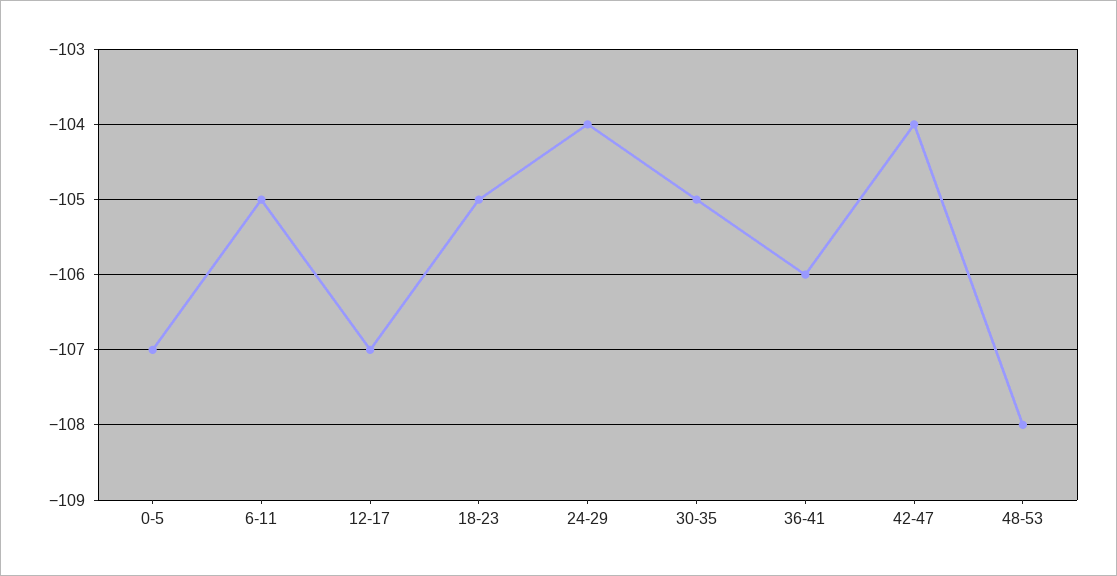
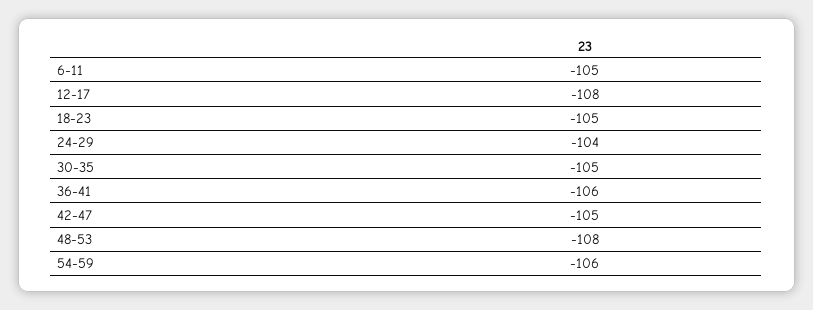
0-5: -107 -> none
12-17: -107 -> -108
42-47: -104 -> -105
54-59: none -> -106

